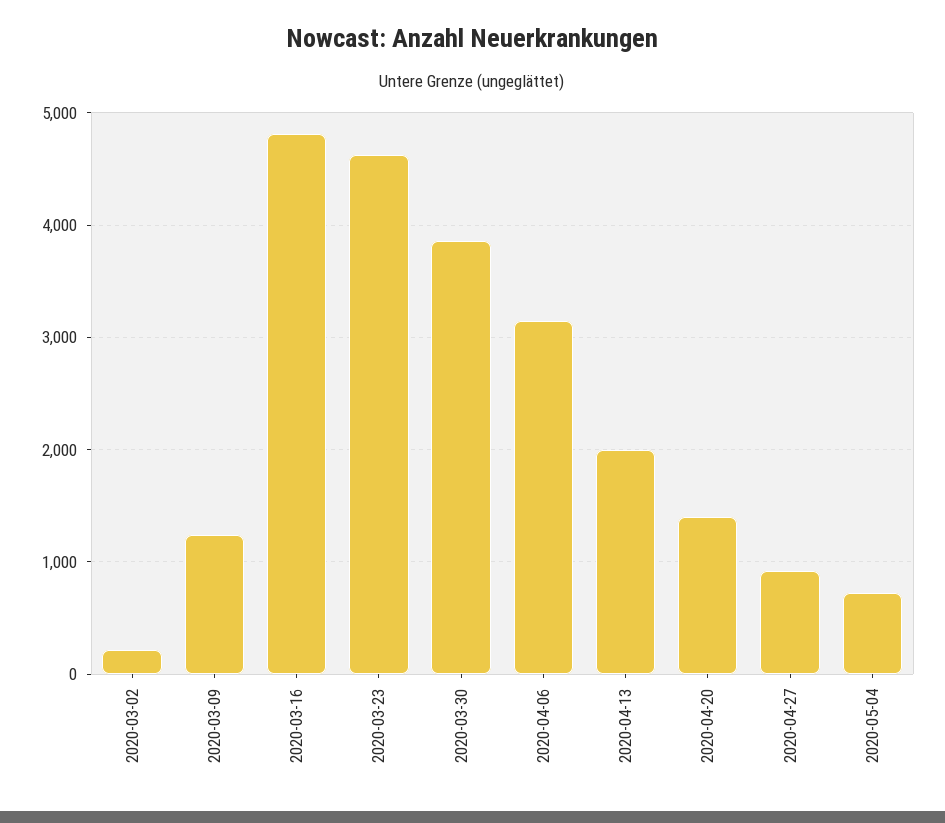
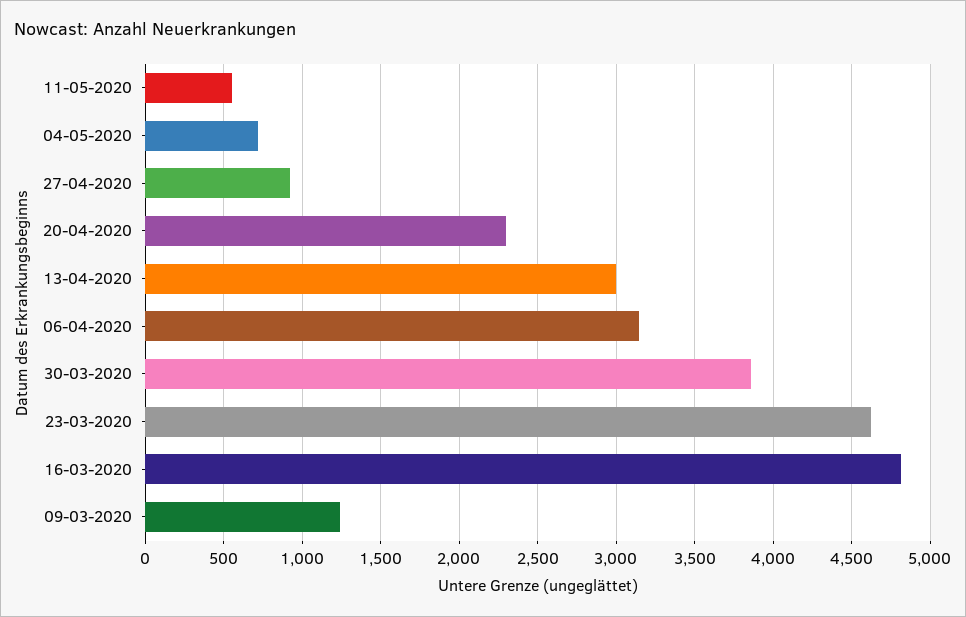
2020-03-02: 200 -> none
2020-04-13: 2000 -> 3000
2020-04-20: 1400 -> 2300
11-05-2020: none -> 550

